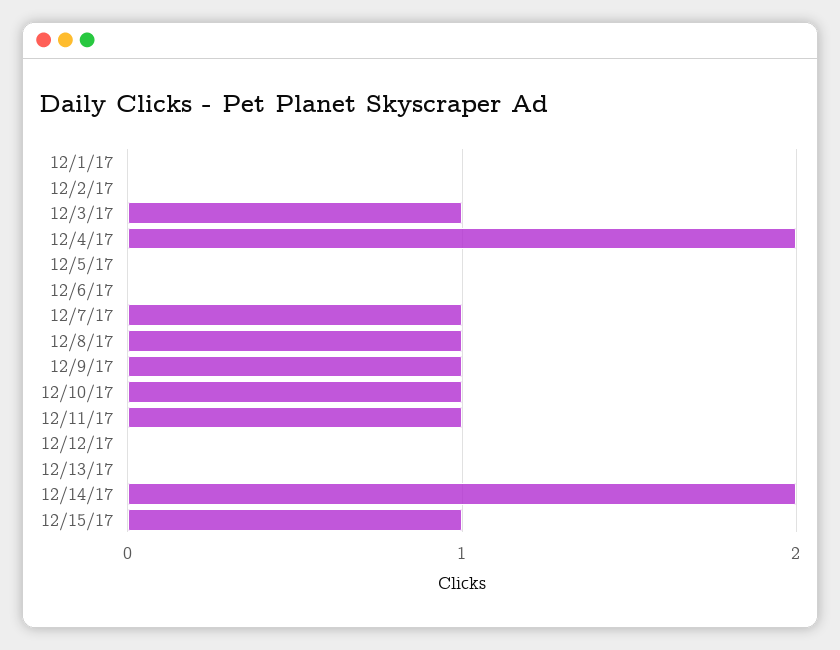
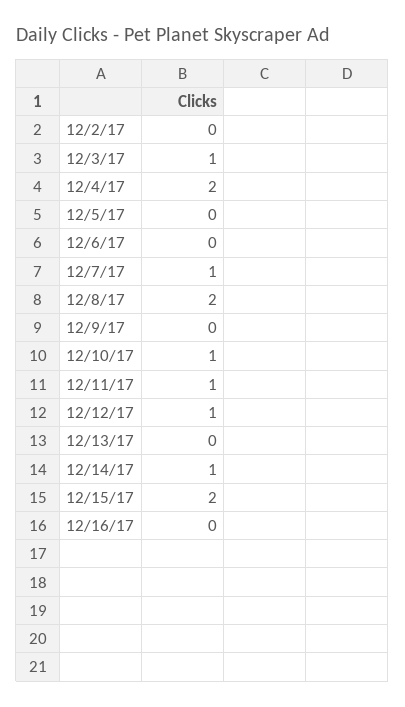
12/1/17: 0 -> none
12/8/17: 1 -> 2
12/9/17: 1 -> 0
12/12/17: 0 -> 1
12/14/17: 2 -> 1
12/15/17: 1 -> 2
12/16/17: none -> 0

